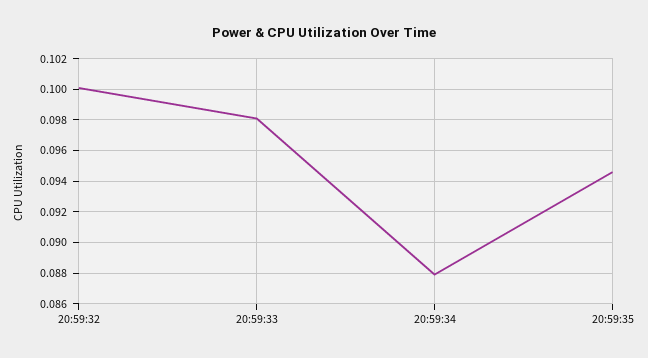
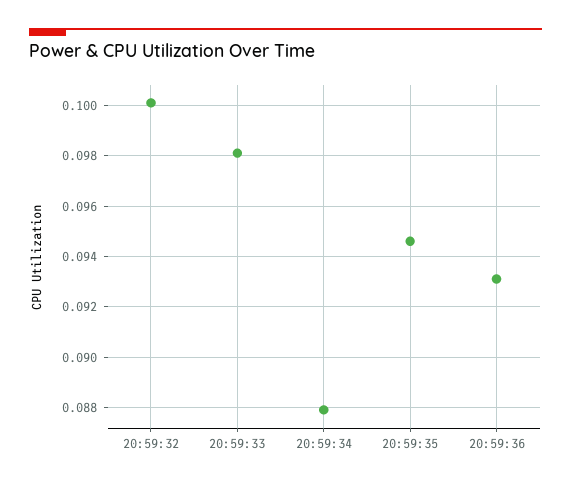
20:59:36: none -> 0.093

